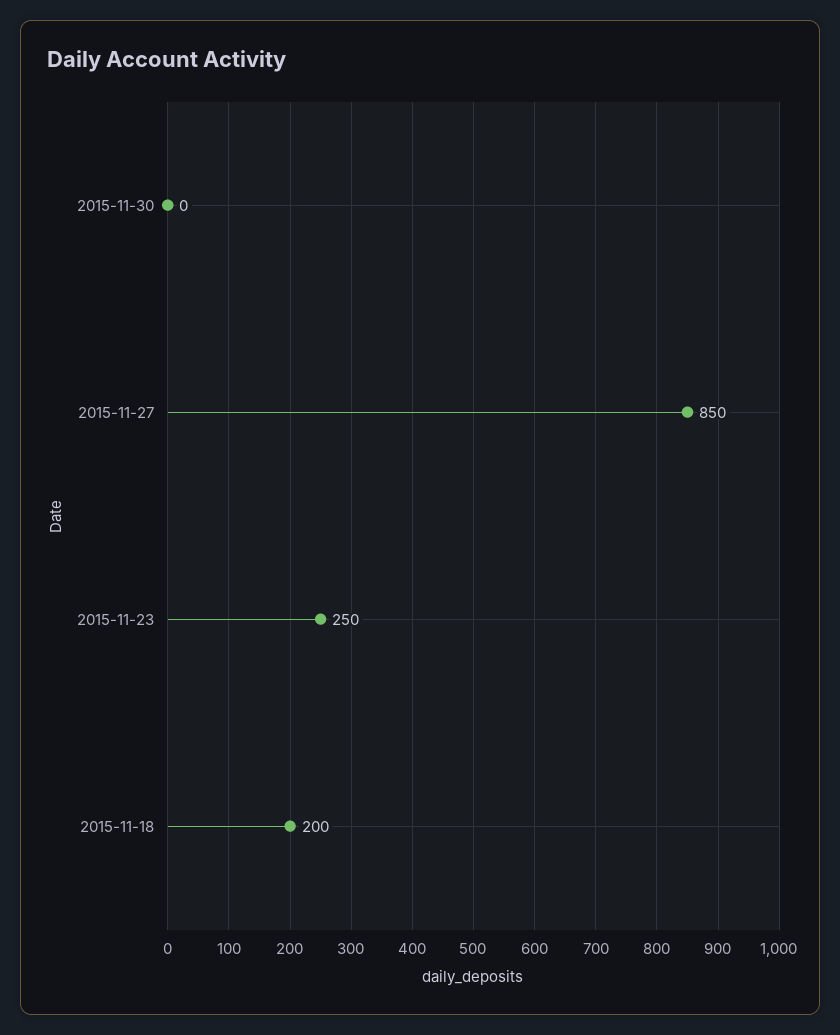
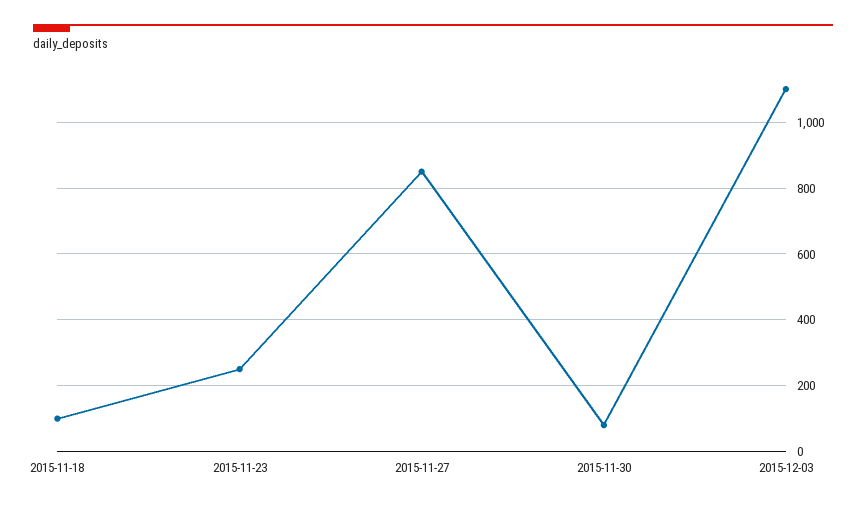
2015-11-30: 0 -> 80
2015-11-18: 200 -> 100
2015-12-03: none -> 1100

